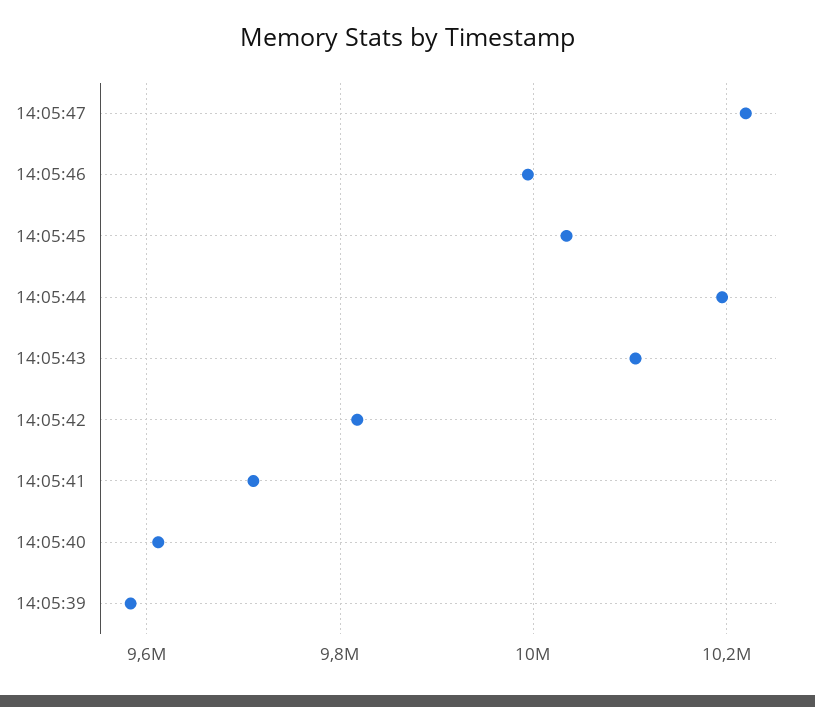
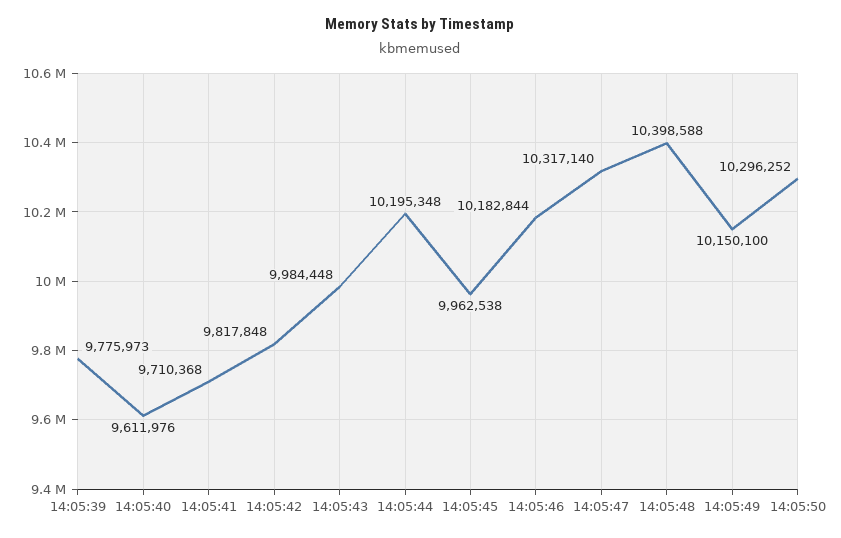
14:05:47: 10220000 -> 10317140
14:05:46: 10000000 -> 10182844
14:05:45: 10040000 -> 9962538
14:05:43: 10100000 -> 9984448
14:05:39: 9580000 -> 9775973
14:05:48: none -> 10398588
14:05:49: none -> 10150100
14:05:50: none -> 10296252

